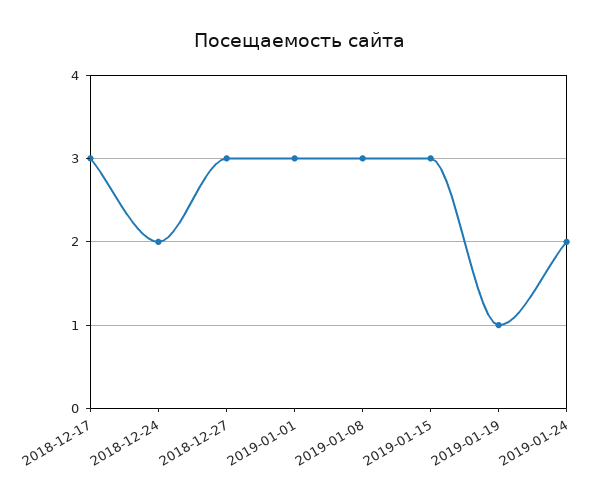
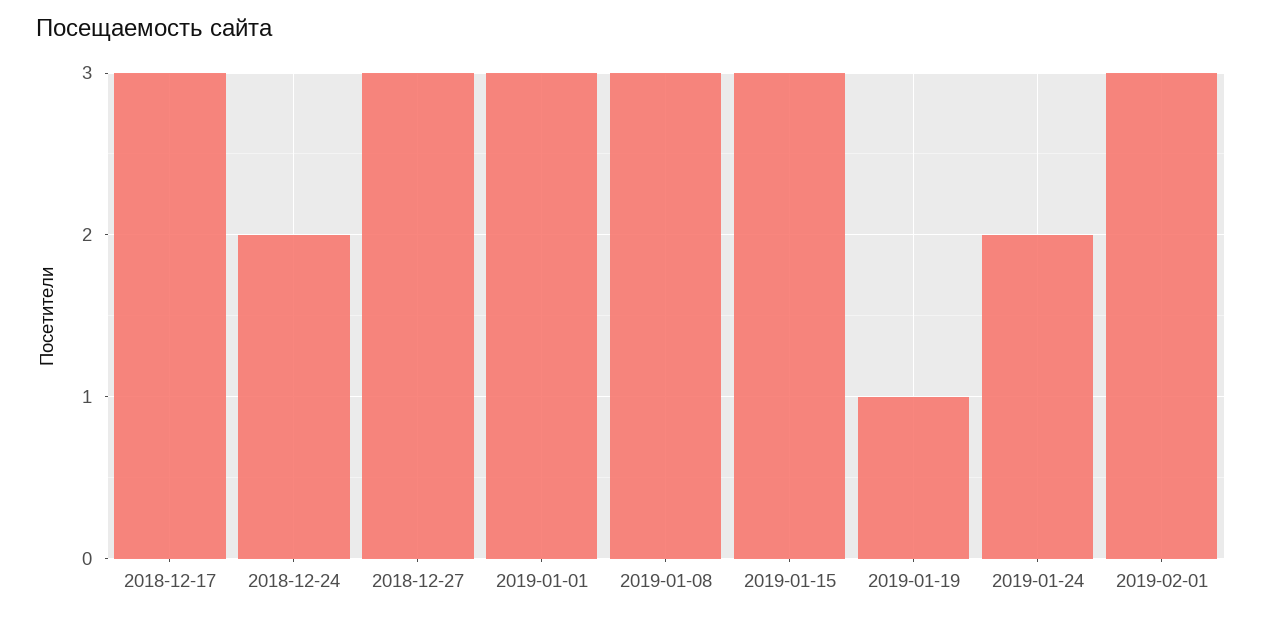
2019-02-01: none -> 3

